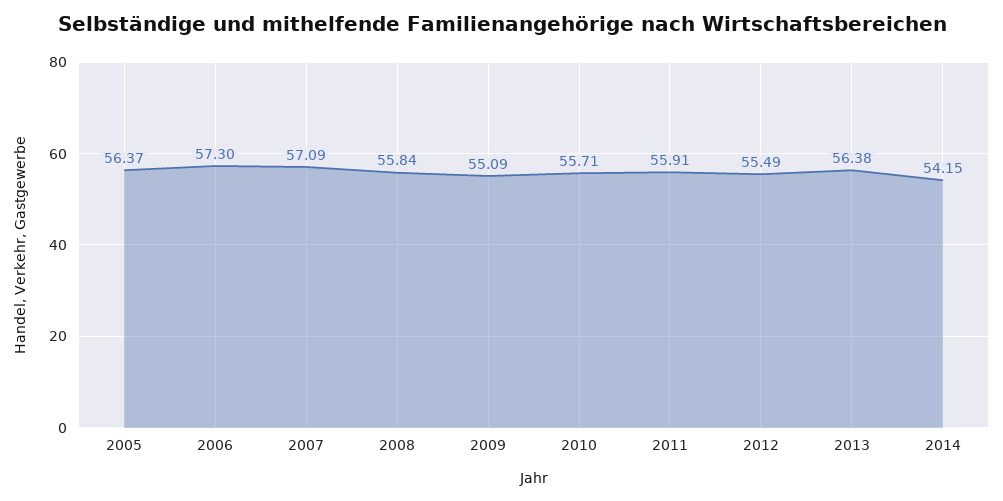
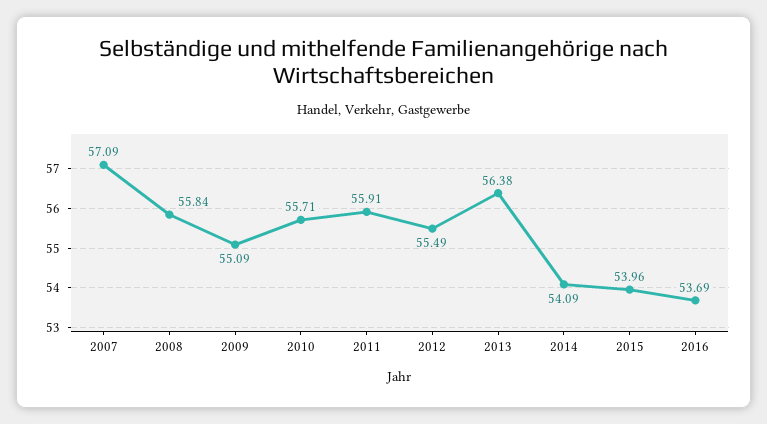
2005: 56.37 -> none
2006: 57.3 -> none
2014: 54.15 -> 54.09
2015: none -> 53.96
2016: none -> 53.69

